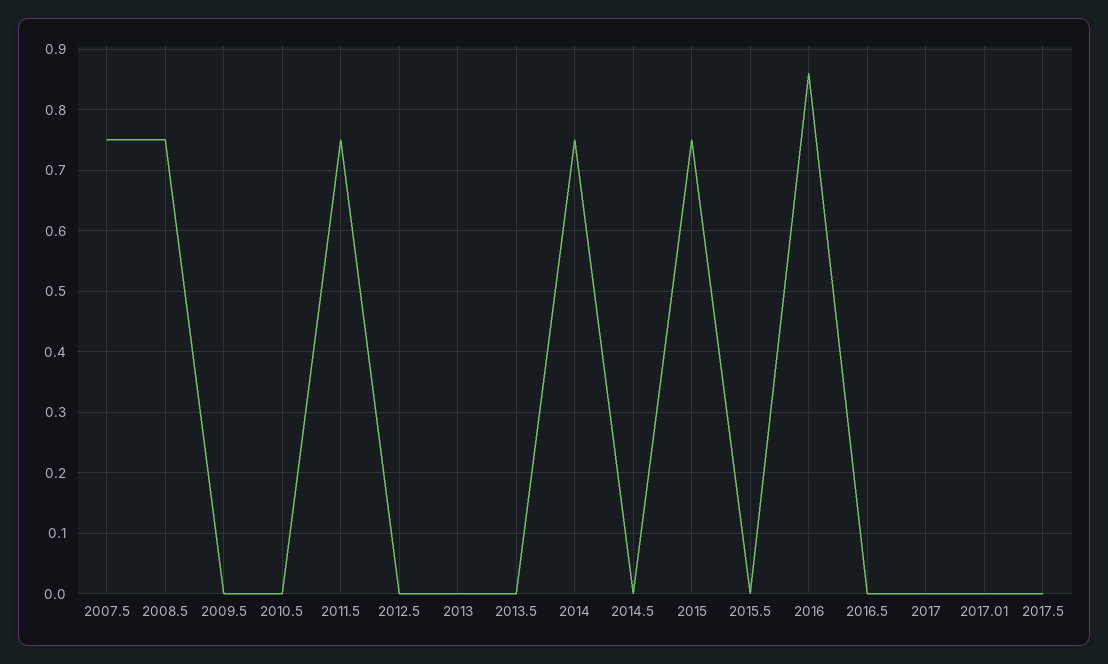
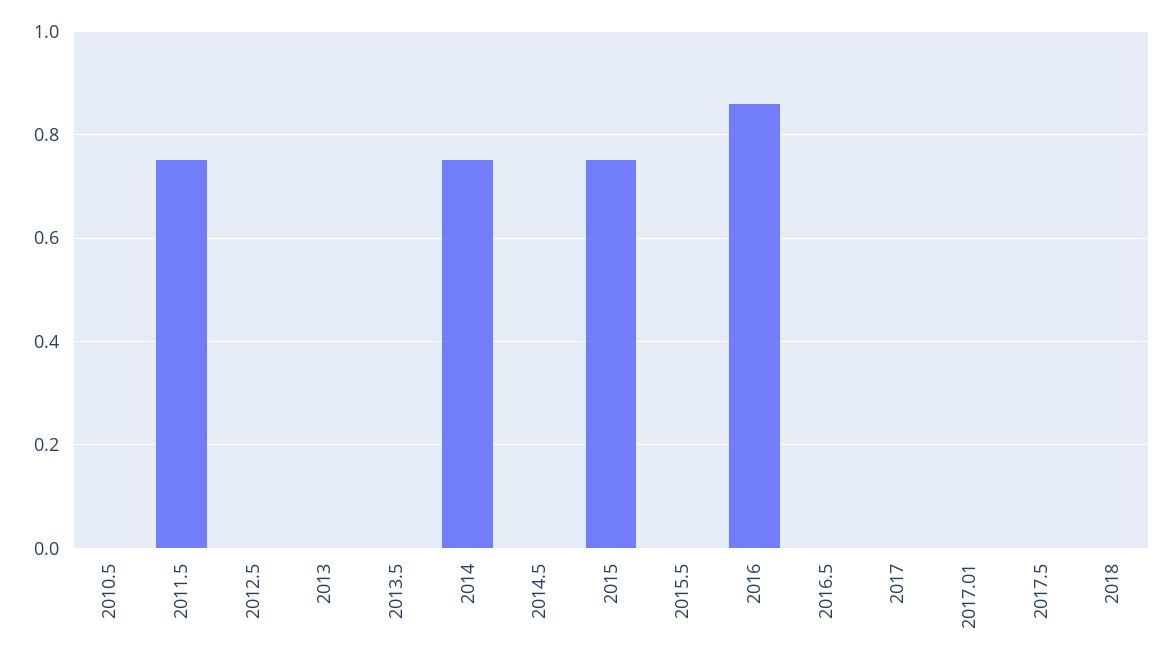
2007.5: 0.75 -> none
2008.5: 0.75 -> none
2009.5: 0 -> none
2018: none -> 0

